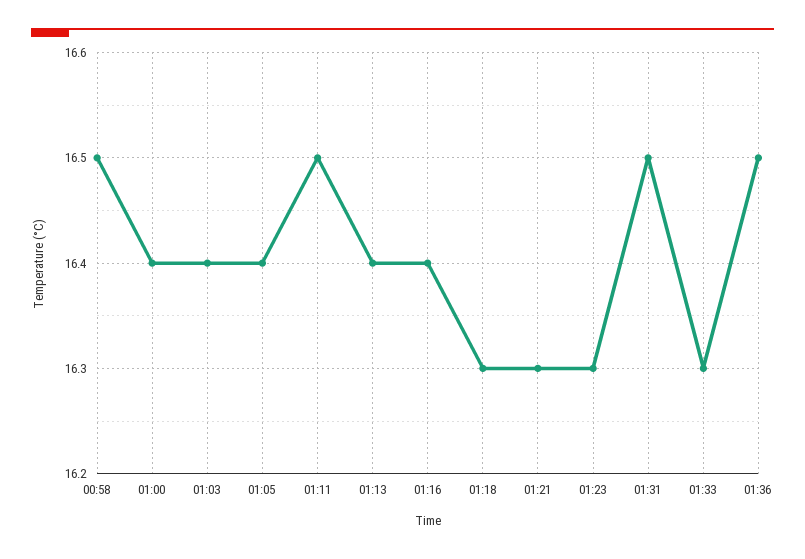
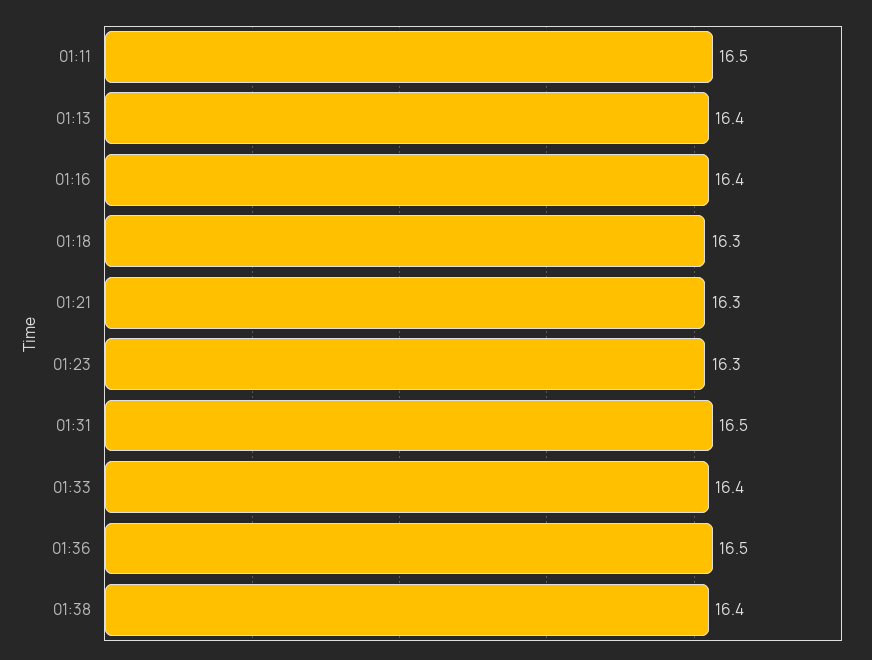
00:58: 16.5 -> none
01:00: 16.4 -> none
01:03: 16.4 -> none
01:05: 16.4 -> none
01:33: 16.3 -> 16.4
01:38: none -> 16.4

